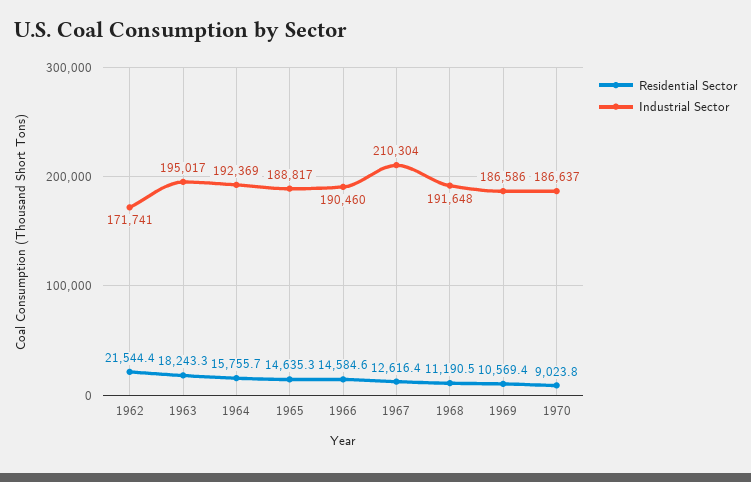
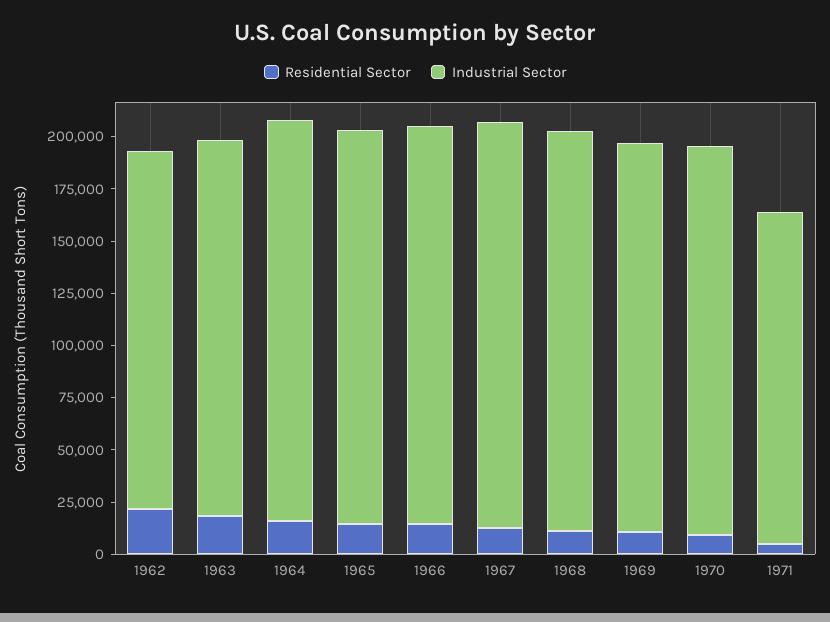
Industrial Sector, 1963: 195017 -> 180000
Industrial Sector, 1967: 210304 -> 195000
Residential Sector, 1971: none -> 5000
Industrial Sector, 1971: none -> 160000

